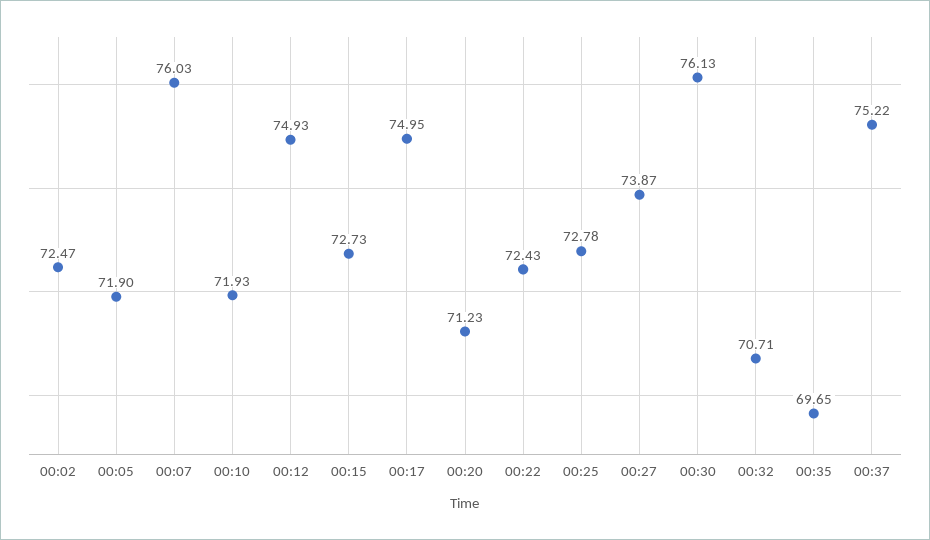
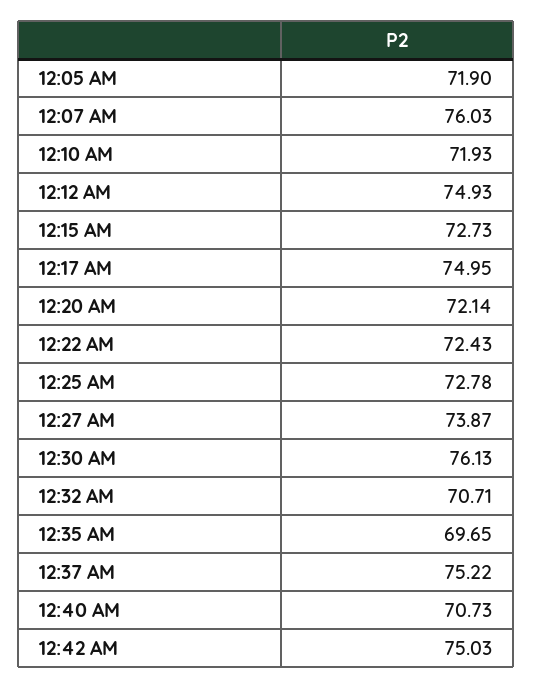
00:02: 72.47 -> none
00:20: 71.23 -> 72.14
12:40 AM: none -> 70.73
12:42 AM: none -> 75.03

